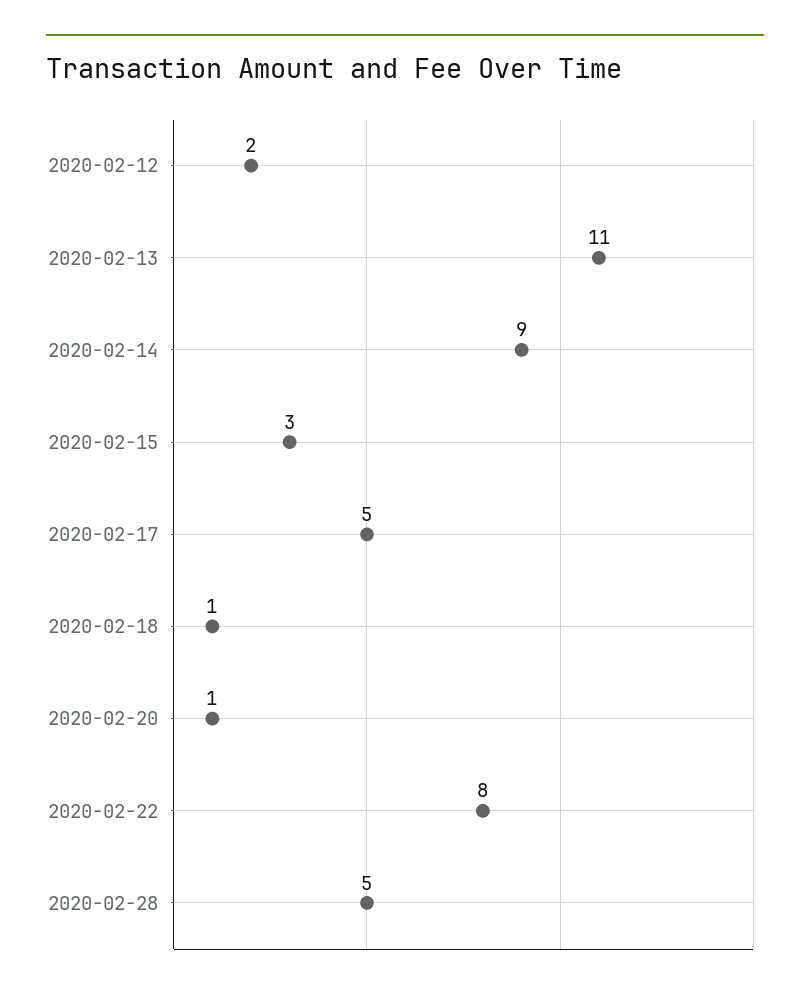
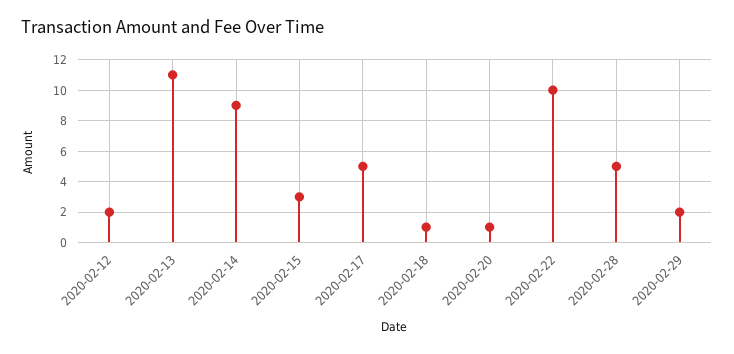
2020-02-22: 8 -> 10
2020-02-29: none -> 2

